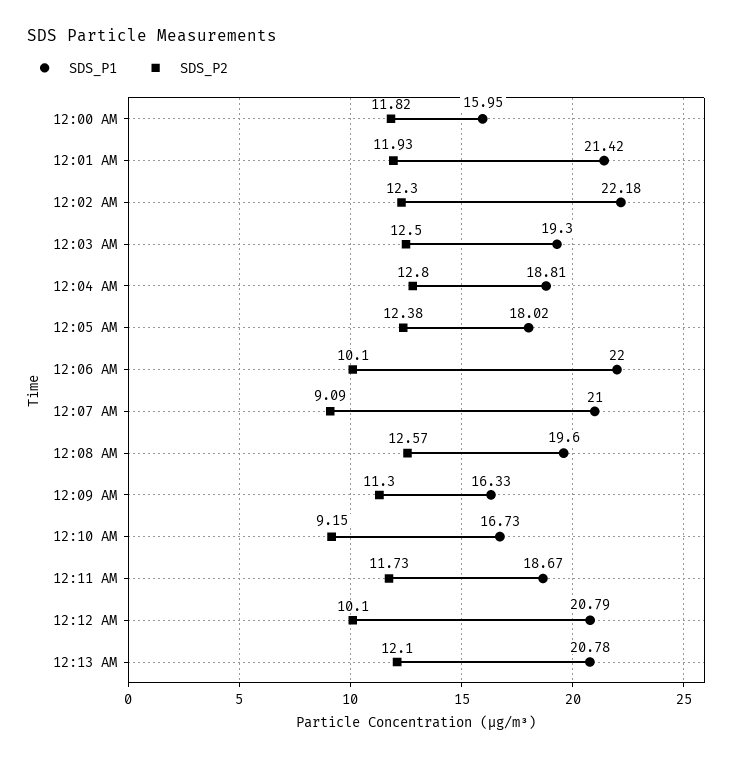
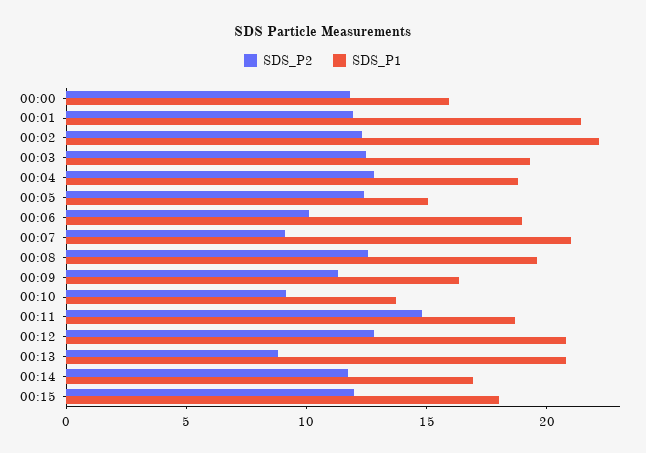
SDS_P1, 12:05 AM: 18.02 -> 15
SDS_P1, 12:06 AM: 22 -> 19
SDS_P1, 12:10 AM: 16.73 -> 14
SDS_P2, 12:11 AM: 11.73 -> 15
SDS_P2, 12:12 AM: 10.1 -> 13
SDS_P2, 12:13 AM: 12.1 -> 9
SDS_P2, 00:14: none -> 12
SDS_P1, 00:14: none -> 17
SDS_P2, 00:15: none -> 12
SDS_P1, 00:15: none -> 18

